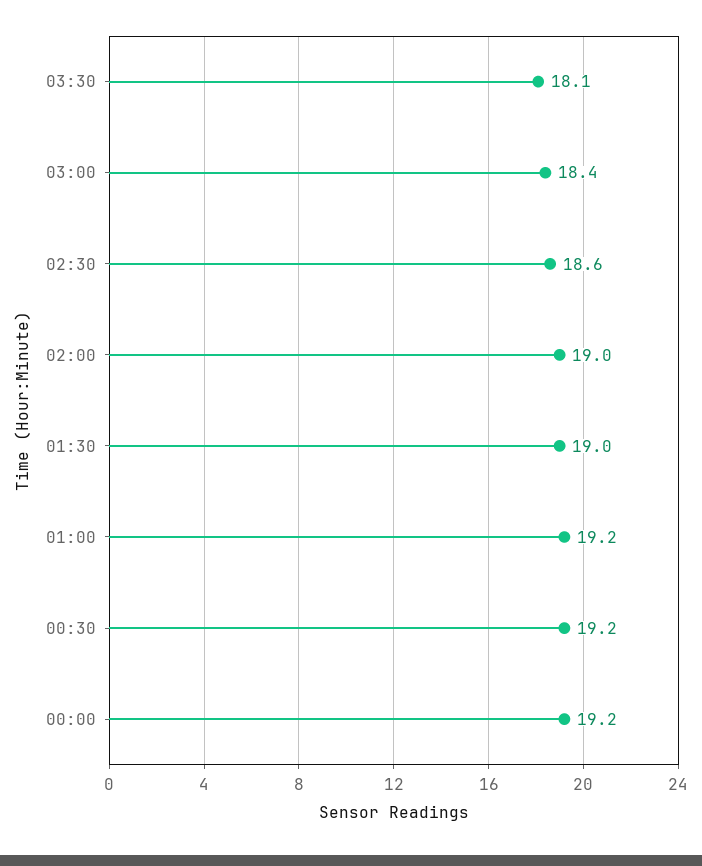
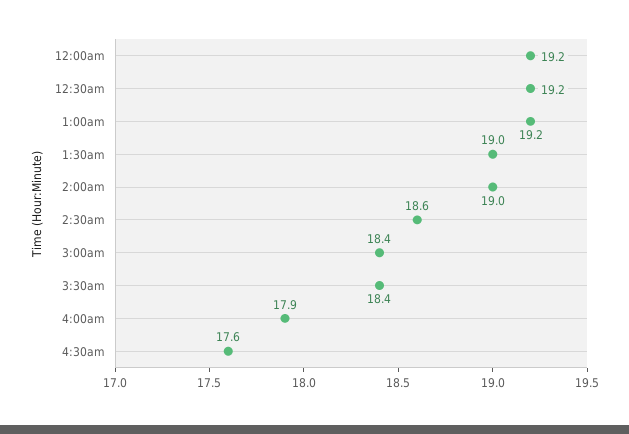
03:30: 18.1 -> 18.4
4:00am: none -> 17.9
4:30am: none -> 17.6

